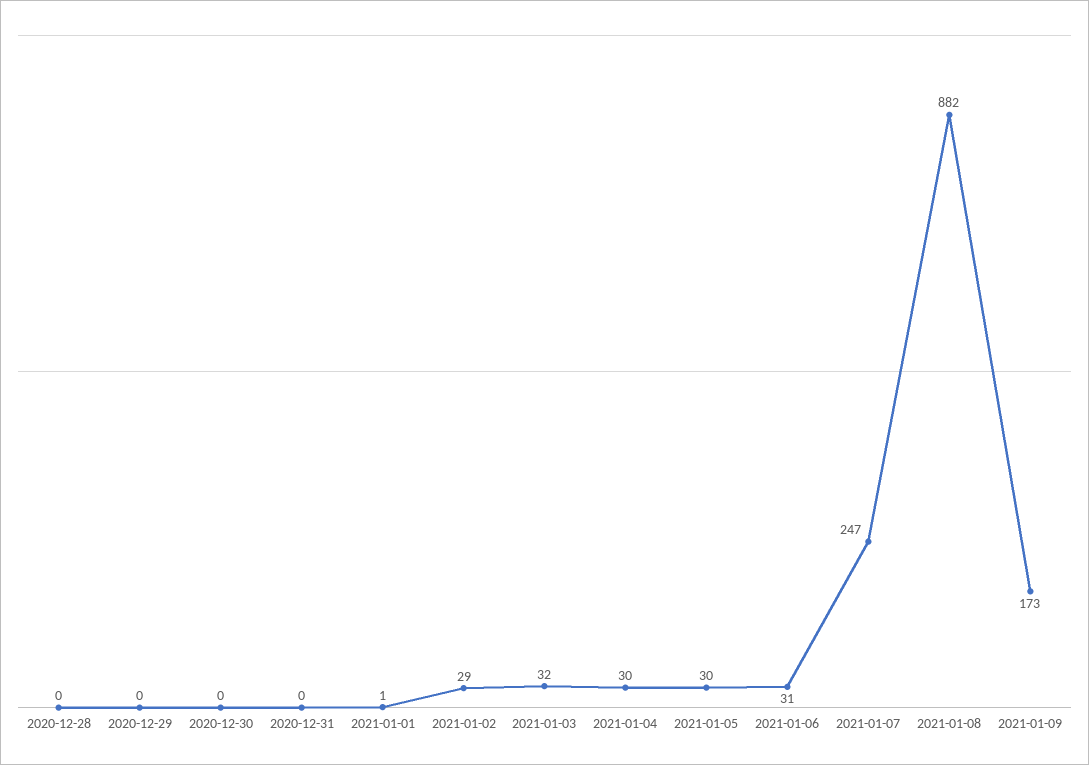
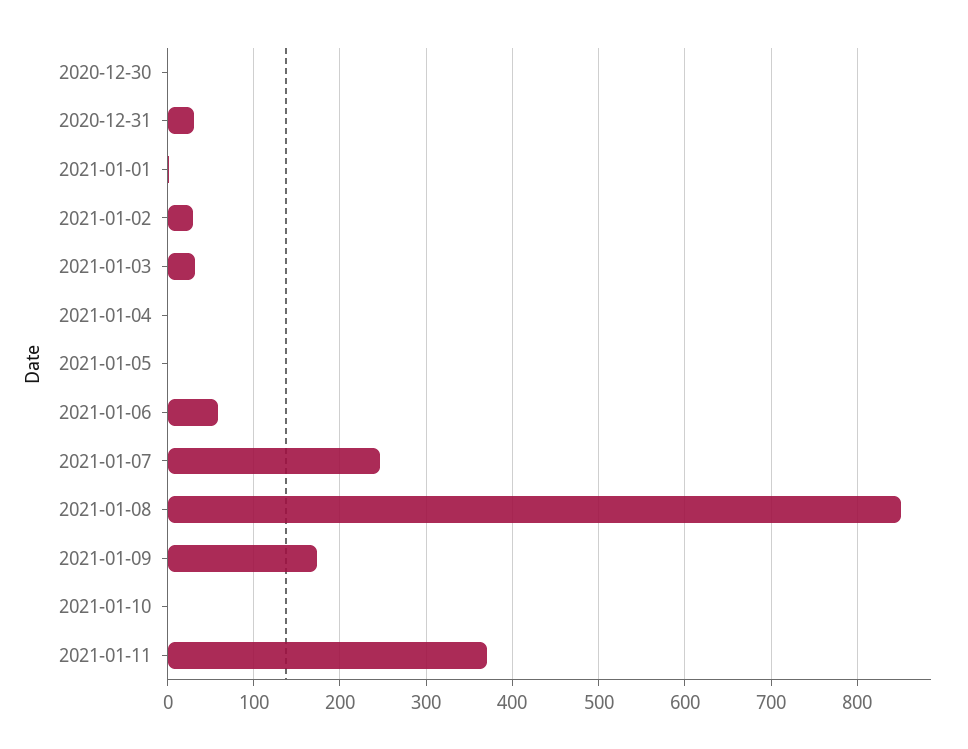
2020-12-28: 0 -> none
2020-12-29: 0 -> none
2020-12-31: 0 -> 30
2021-01-04: 30 -> 0
2021-01-05: 30 -> 0
2021-01-06: 31 -> 60
2021-01-08: 882 -> 850
2021-01-10: none -> 0
2021-01-11: none -> 370

